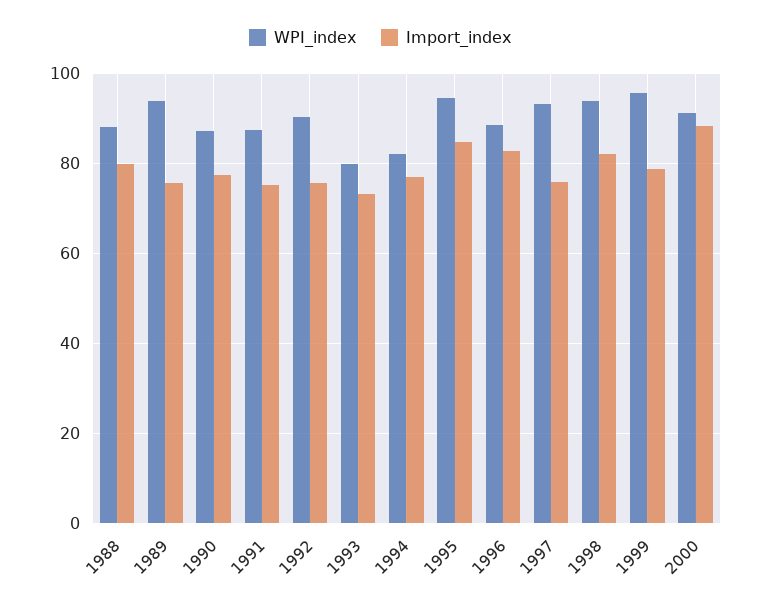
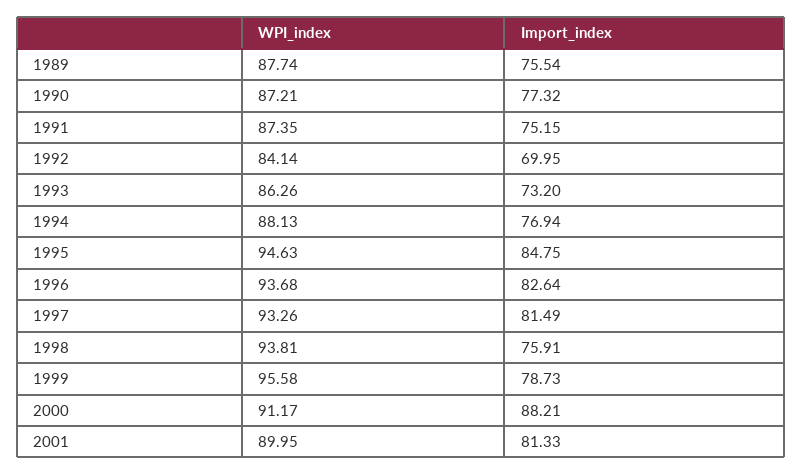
WPI_index, 1988: 88 -> none
Import_index, 1988: 80 -> none
WPI_index, 1989: 94 -> 87.74
WPI_index, 1992: 90 -> 84.14
Import_index, 1992: 76 -> 69.95
WPI_index, 1993: 80 -> 86.26
WPI_index, 1994: 82 -> 88.13
WPI_index, 1996: 88 -> 93.68
Import_index, 1997: 76 -> 81.49
Import_index, 1998: 82 -> 75.91
WPI_index, 2001: none -> 89.95
Import_index, 2001: none -> 81.33

